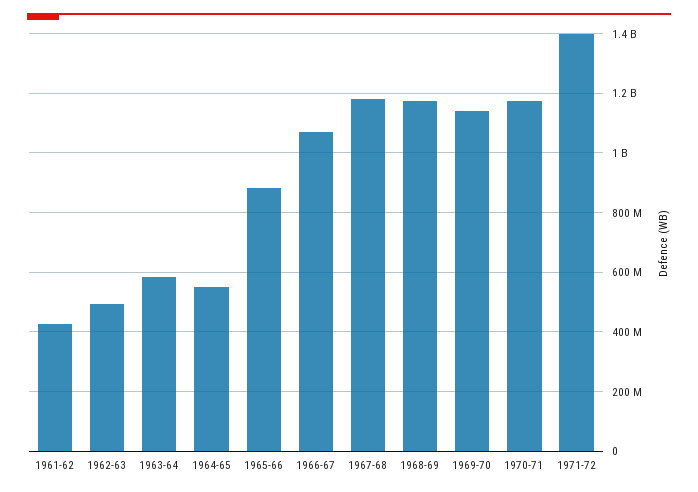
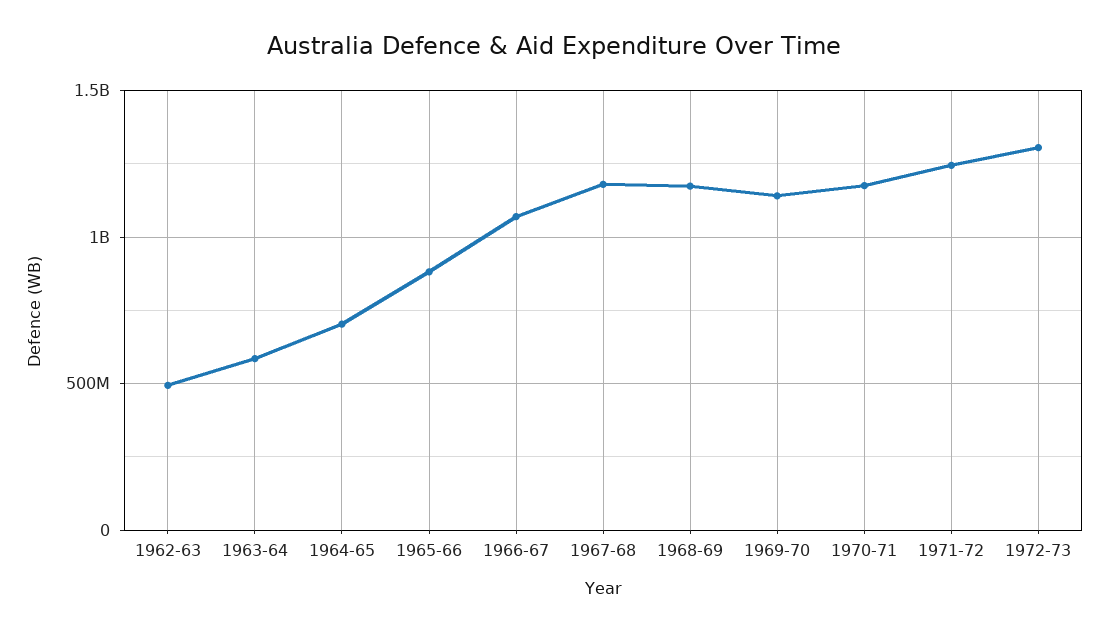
1961-62: 425000000 -> none
1964-65: 550000000 -> 700000000
1971-72: 1400000000 -> 1250000000
1972-73: none -> 1300000000

